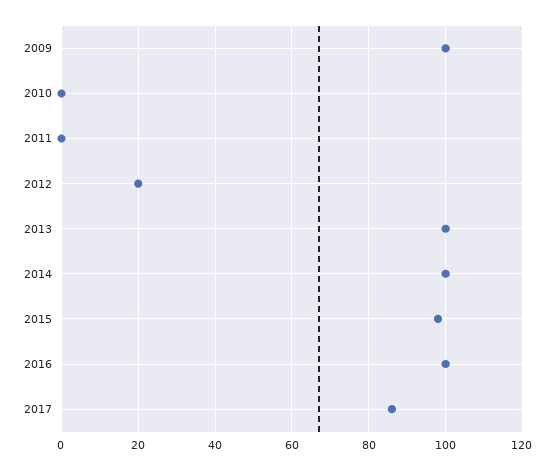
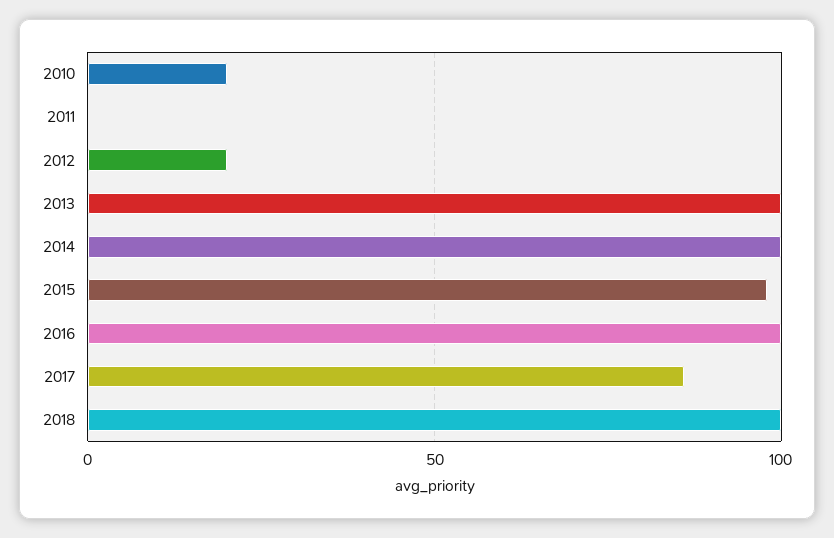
2009: 100 -> none
2010: 0 -> 20
2018: none -> 100

